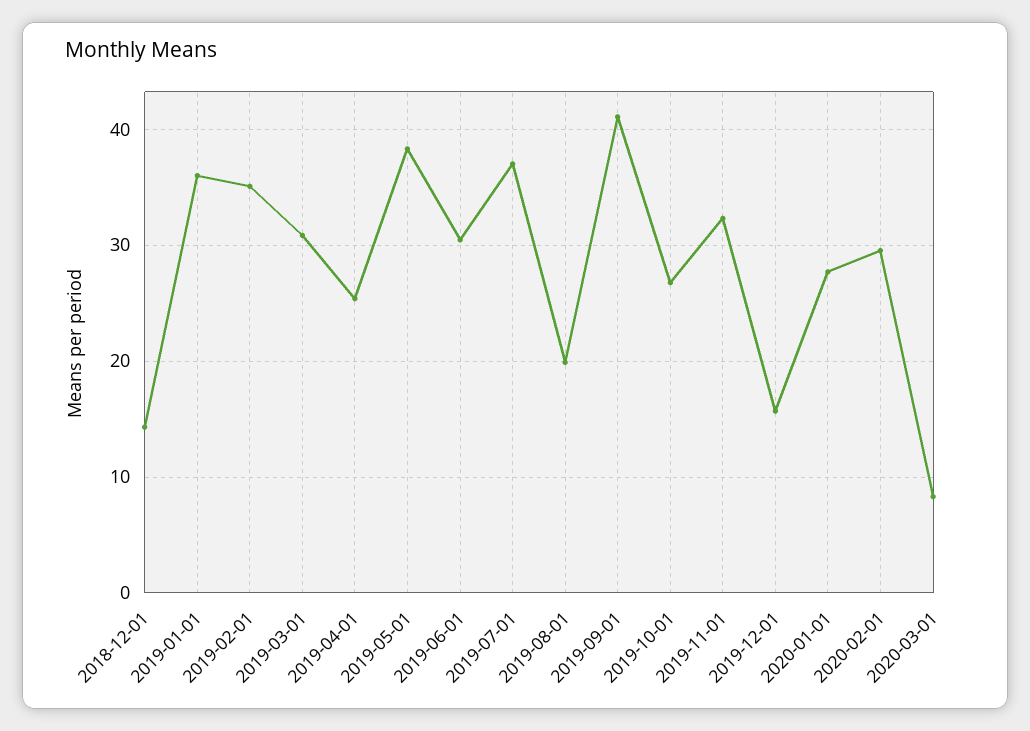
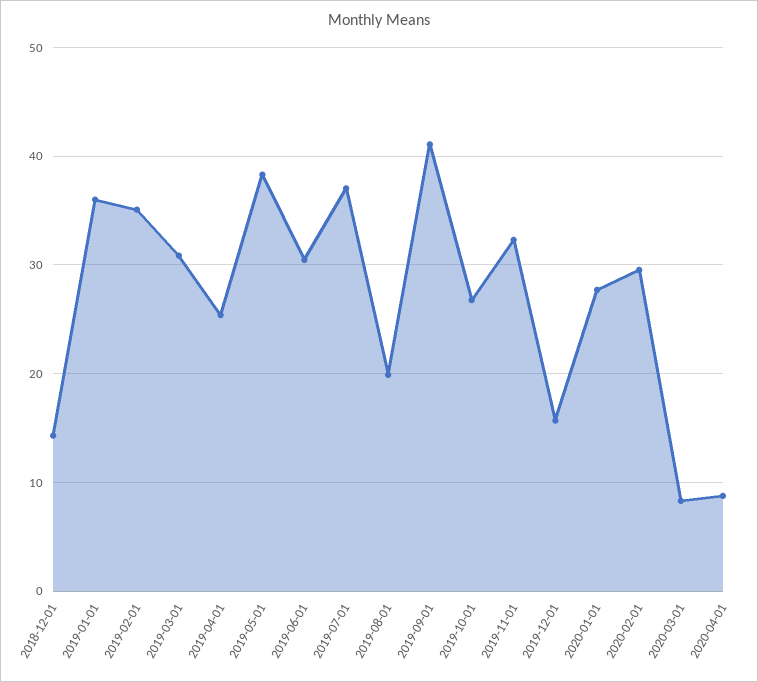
2020-04-01: none -> 9

